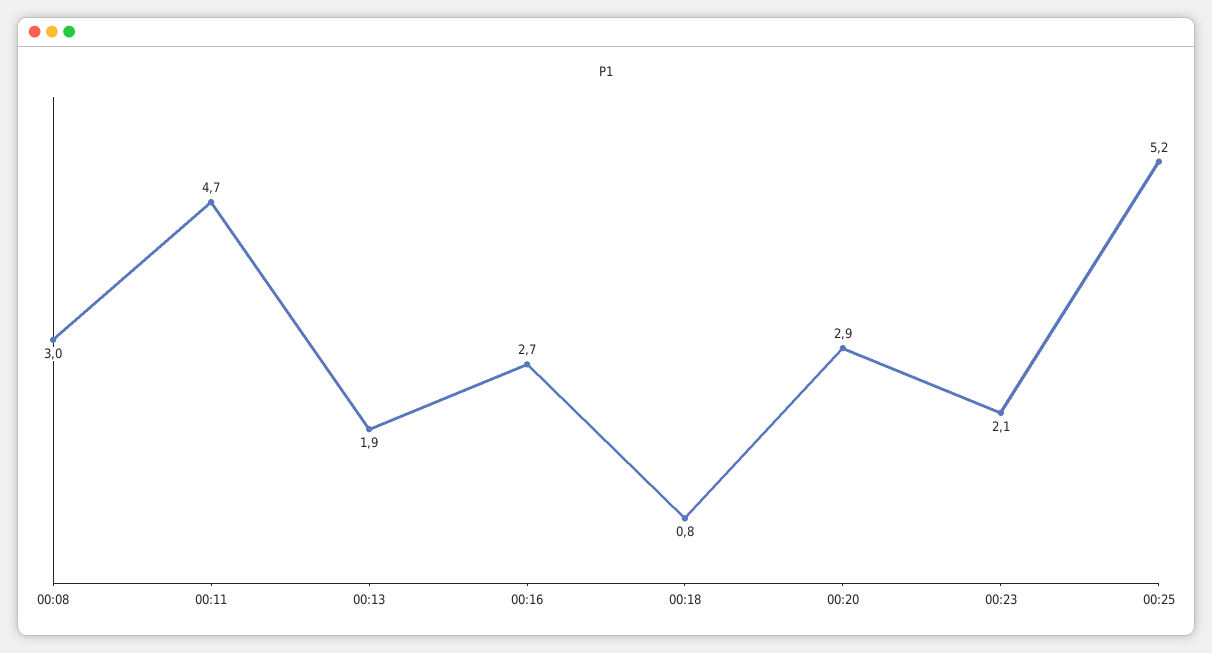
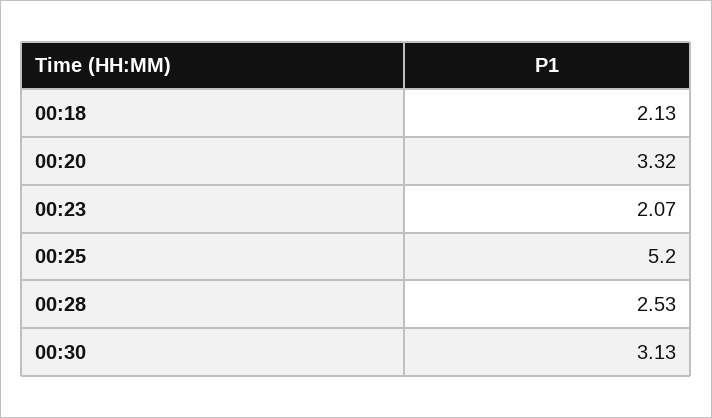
00:08: 3 -> none
00:11: 4.7 -> none
00:13: 1.9 -> none
00:16: 2.7 -> none
00:18: 0.8 -> 2.13
00:20: 2.9 -> 3.32
00:28: none -> 2.53
00:30: none -> 3.13

